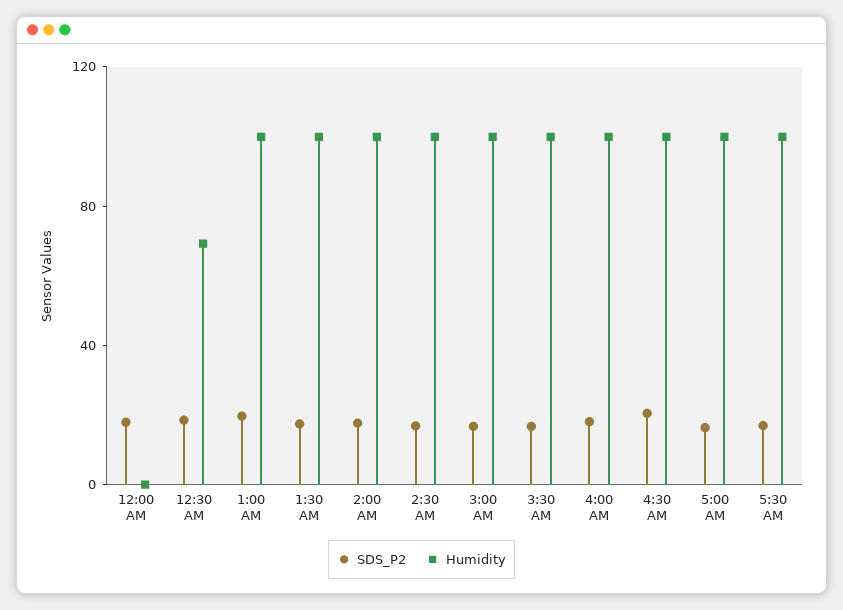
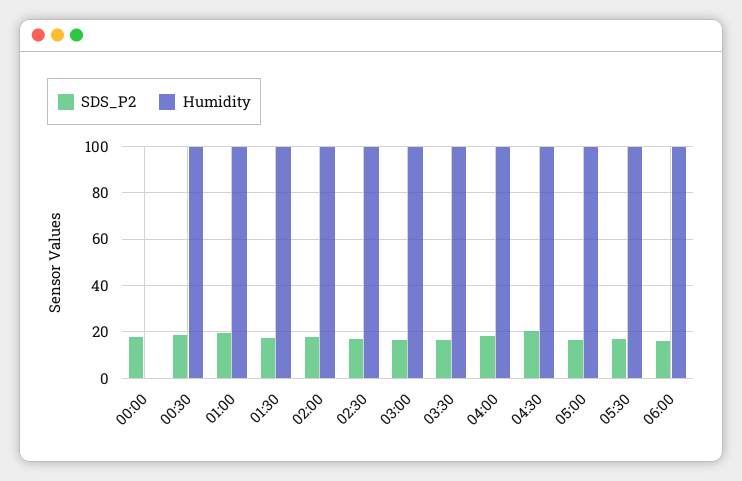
Humidity, 12:30 AM: 70 -> 100
SDS_P2, 06:00: none -> 15
Humidity, 06:00: none -> 100

